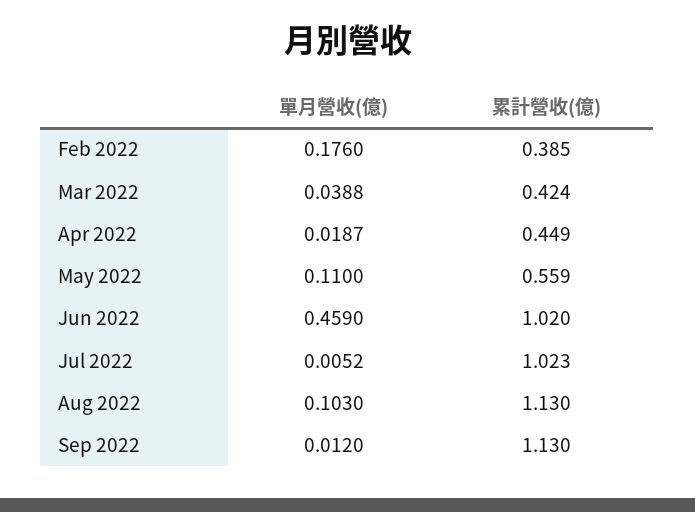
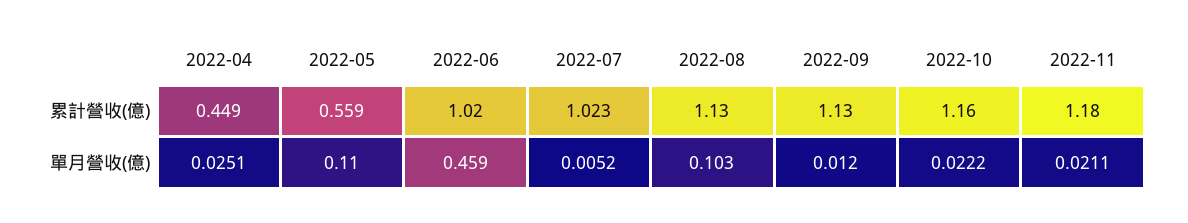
單月營收(億), Feb 2022: 0.176 -> none
累計營收(億), Feb 2022: 0.385 -> none
單月營收(億), Mar 2022: 0.0388 -> none
累計營收(億), Mar 2022: 0.424 -> none
單月營收(億), Apr 2022: 0.0187 -> 0.0251
累計營收(億), 2022-10: none -> 1.16
累計營收(億), 2022-11: none -> 1.18
單月營收(億), 2022-10: none -> 0.0222
單月營收(億), 2022-11: none -> 0.0211

